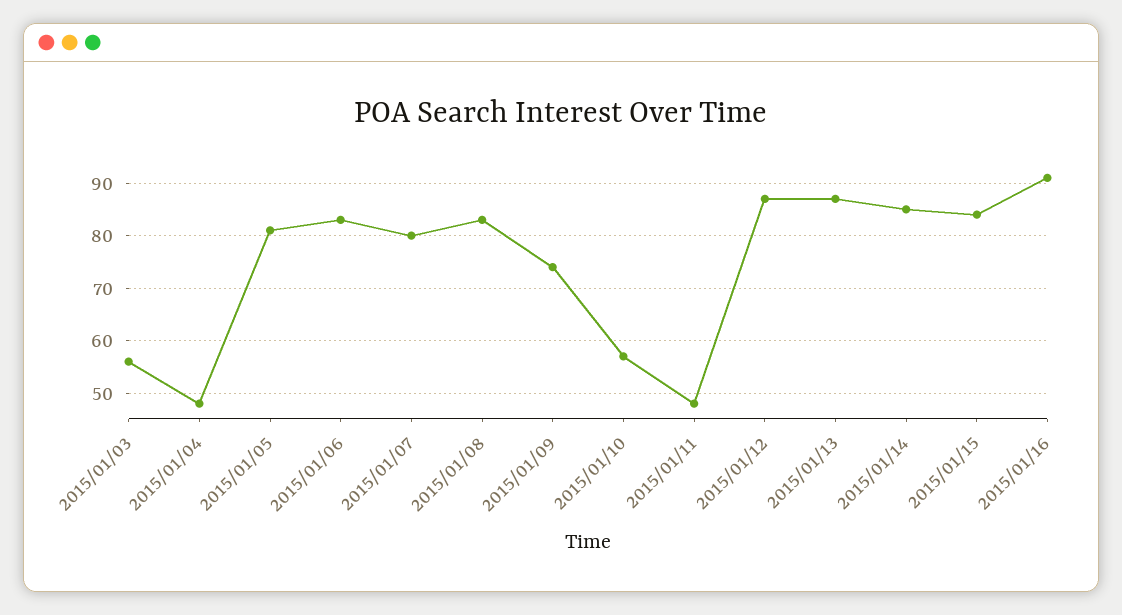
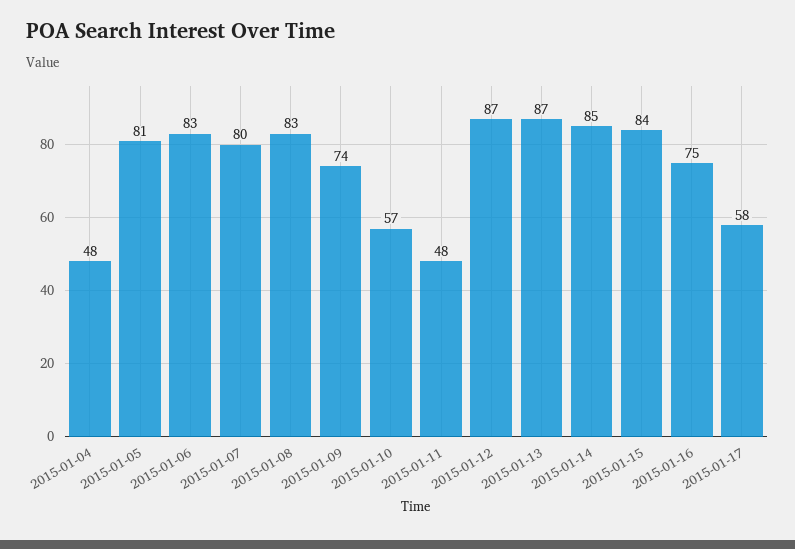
2015/01/03: 55 -> none
2015/01/16: 90 -> 75
2015-01-17: none -> 58

